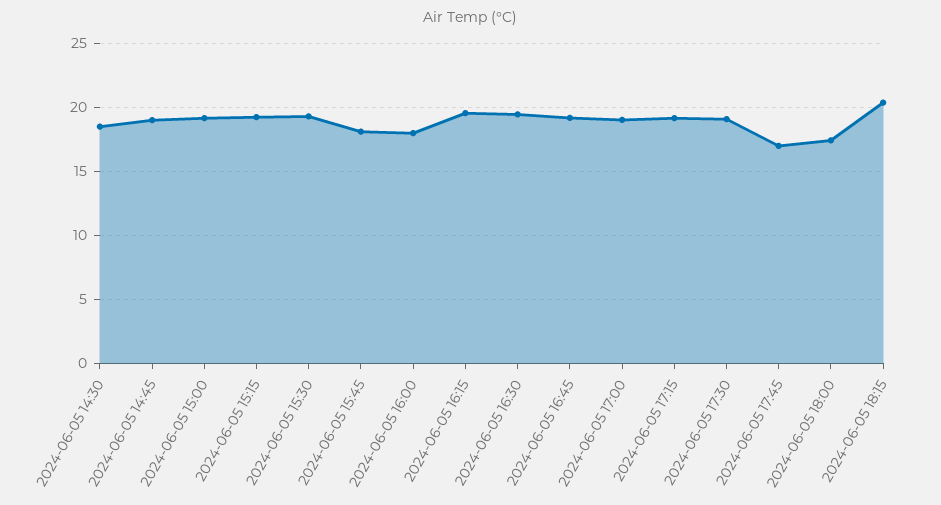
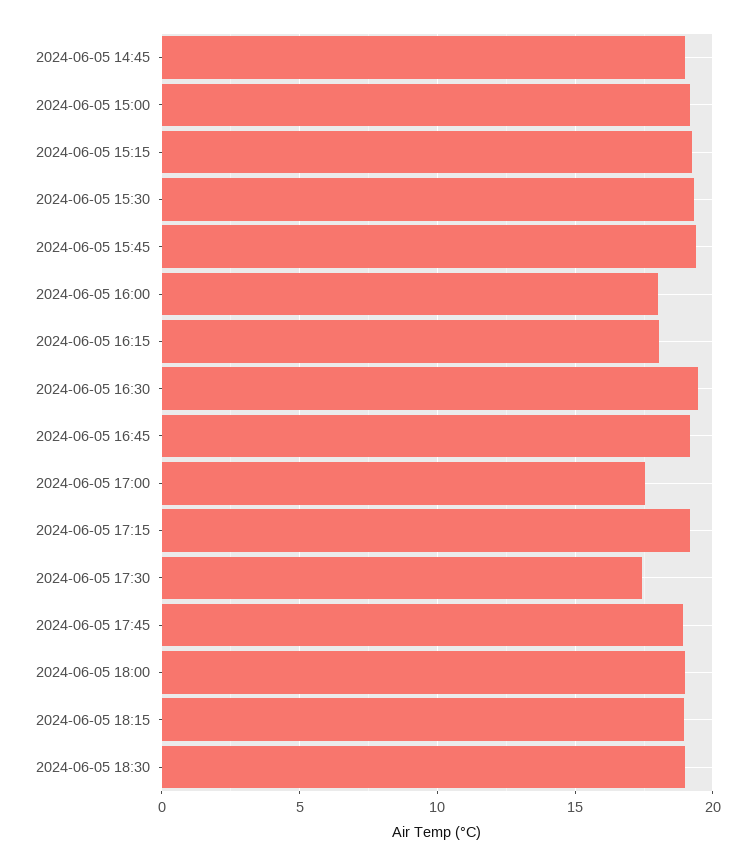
2024-06-05 14:30: 18.5 -> none
2024-06-05 15:45: 18 -> 19.5
2024-06-05 16:15: 19.5 -> 18
2024-06-05 17:00: 19 -> 17.5
2024-06-05 17:30: 19 -> 17.5
2024-06-05 17:45: 17 -> 19
2024-06-05 18:00: 17.5 -> 19
2024-06-05 18:15: 20.5 -> 19
2024-06-05 18:30: none -> 19

